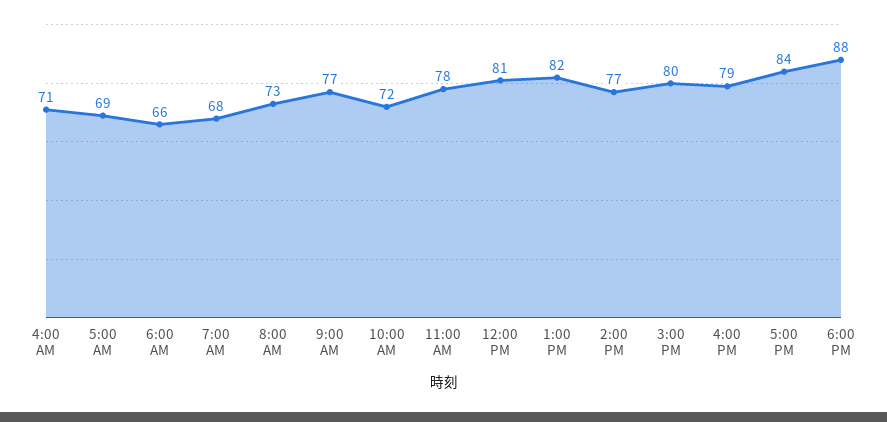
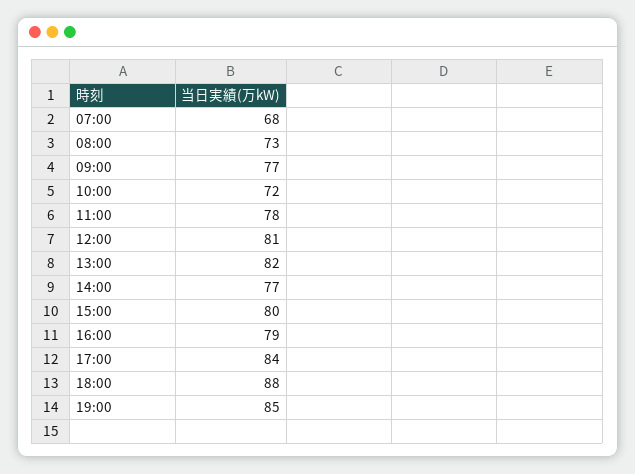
4:00 AM: 71 -> none
5:00 AM: 69 -> none
6:00 AM: 66 -> none
19:00: none -> 85

